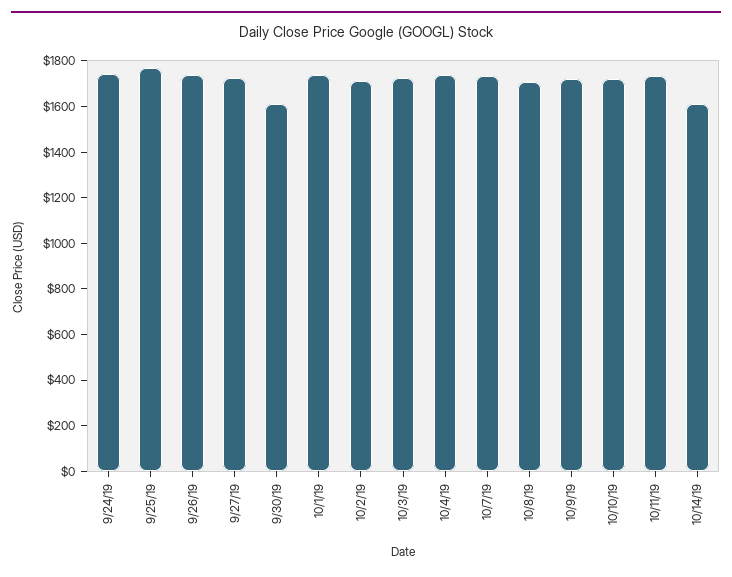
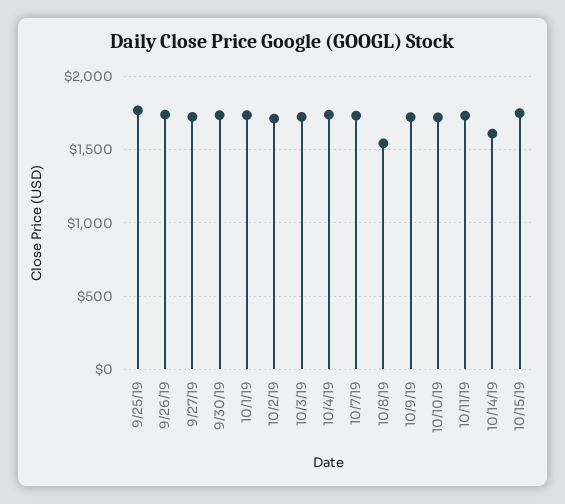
9/24/19: 1750 -> none
9/30/19: 1600 -> 1750
10/8/19: 1700 -> 1550
10/15/19: none -> 1750

